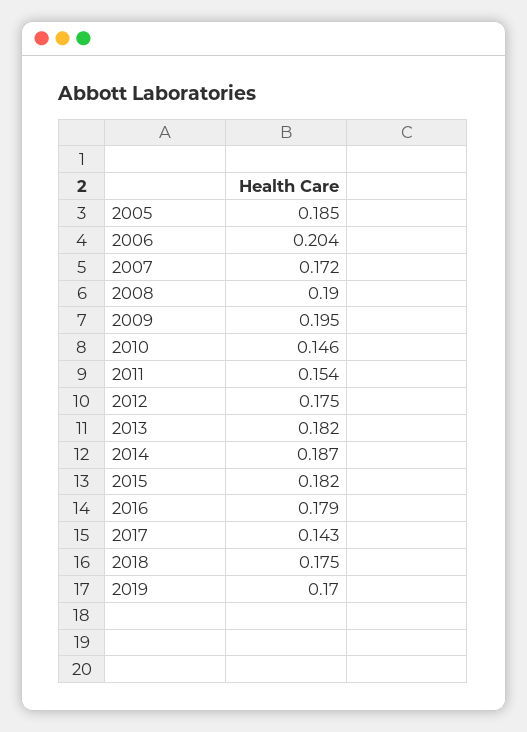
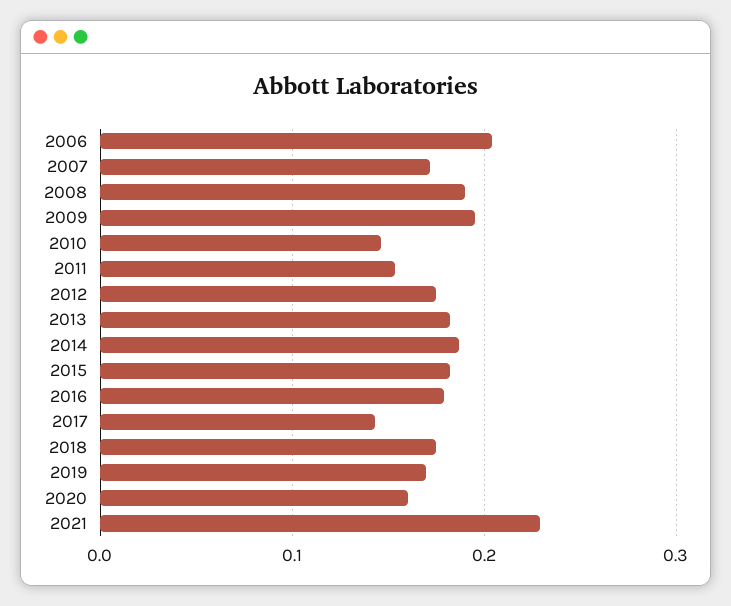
2005: 0.185 -> none
2020: none -> 0.16
2021: none -> 0.23

